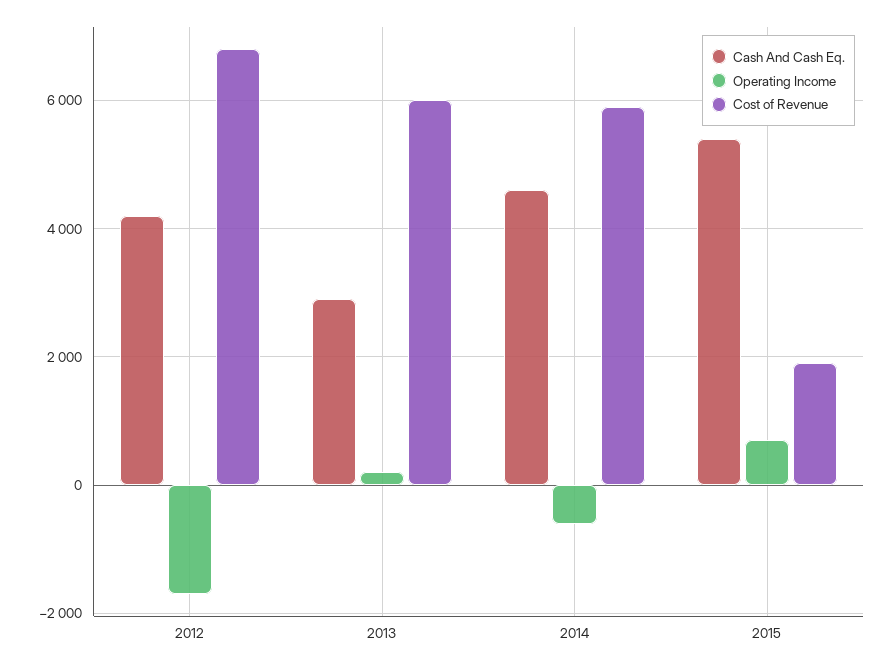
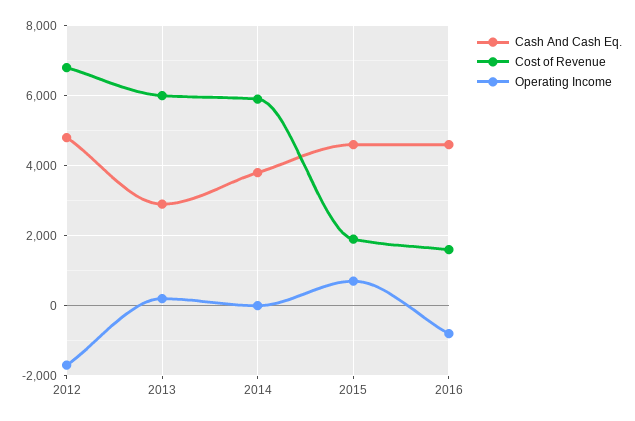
Cash And Cash Eq., 2012: 4200 -> 4800
Cash And Cash Eq., 2014: 4600 -> 3800
Operating Income, 2014: -600 -> 0
Cash And Cash Eq., 2015: 5400 -> 4600
Cash And Cash Eq., 2016: none -> 4600
Cost of Revenue, 2016: none -> 1600
Operating Income, 2016: none -> -800

